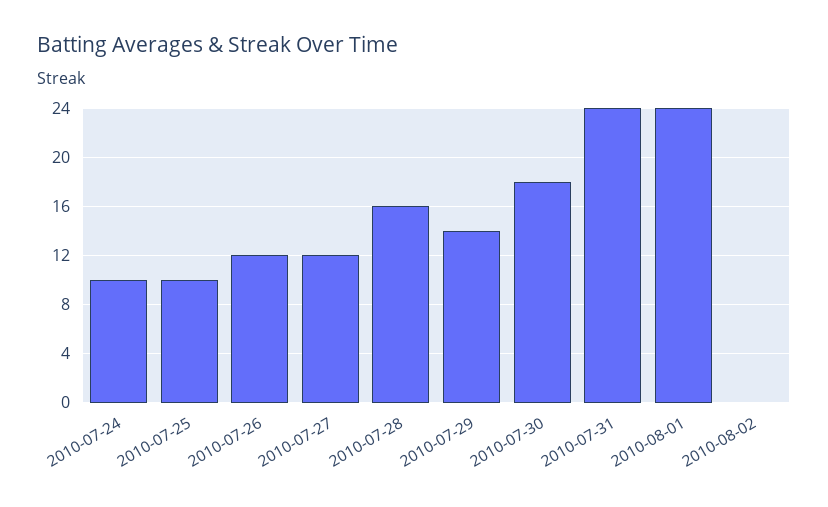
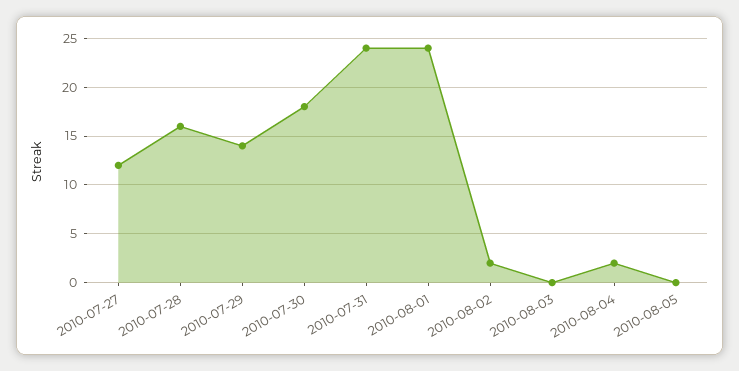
2010-07-24: 10 -> none
2010-07-25: 10 -> none
2010-07-26: 12 -> none
2010-08-02: 0 -> 2
2010-08-03: none -> 0
2010-08-04: none -> 2
2010-08-05: none -> 0

